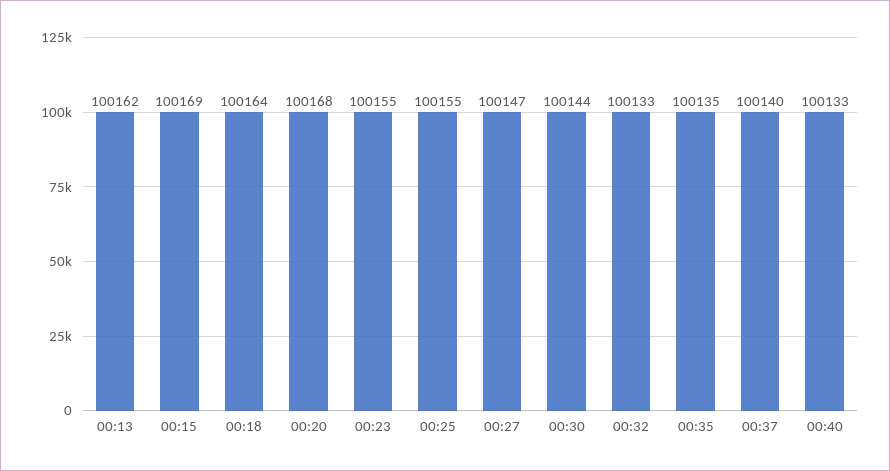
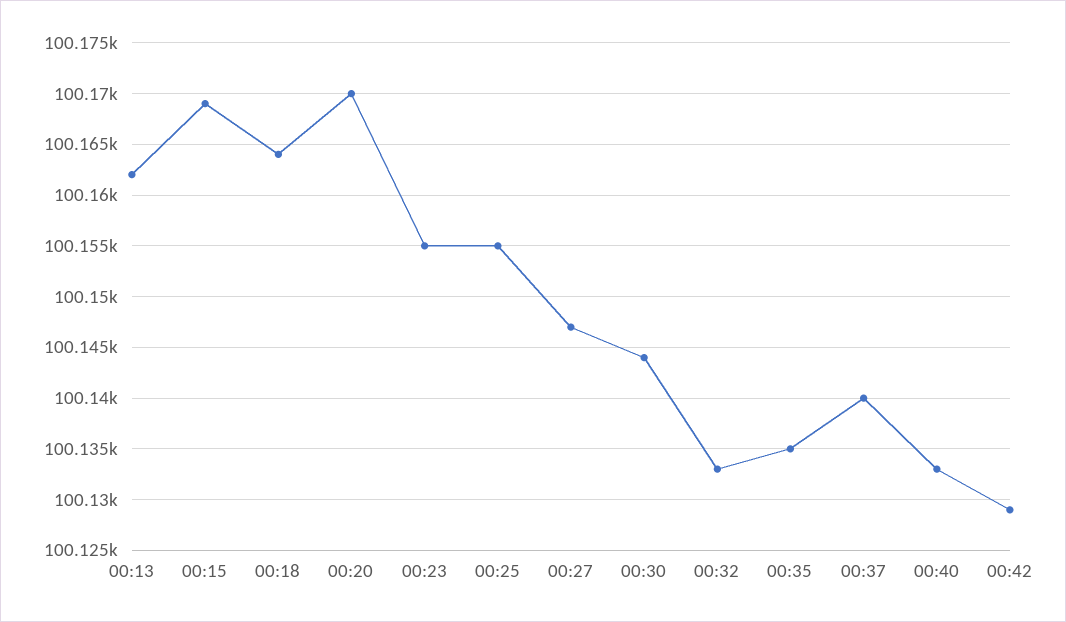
00:20: 100168 -> 100170
00:42: none -> 100129

